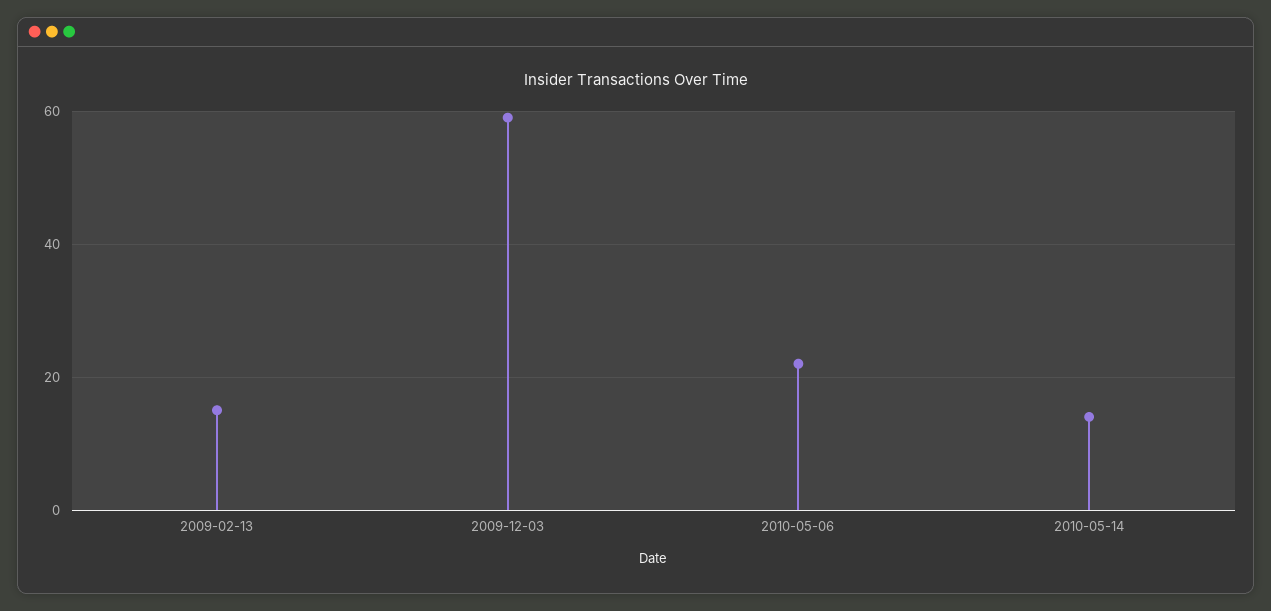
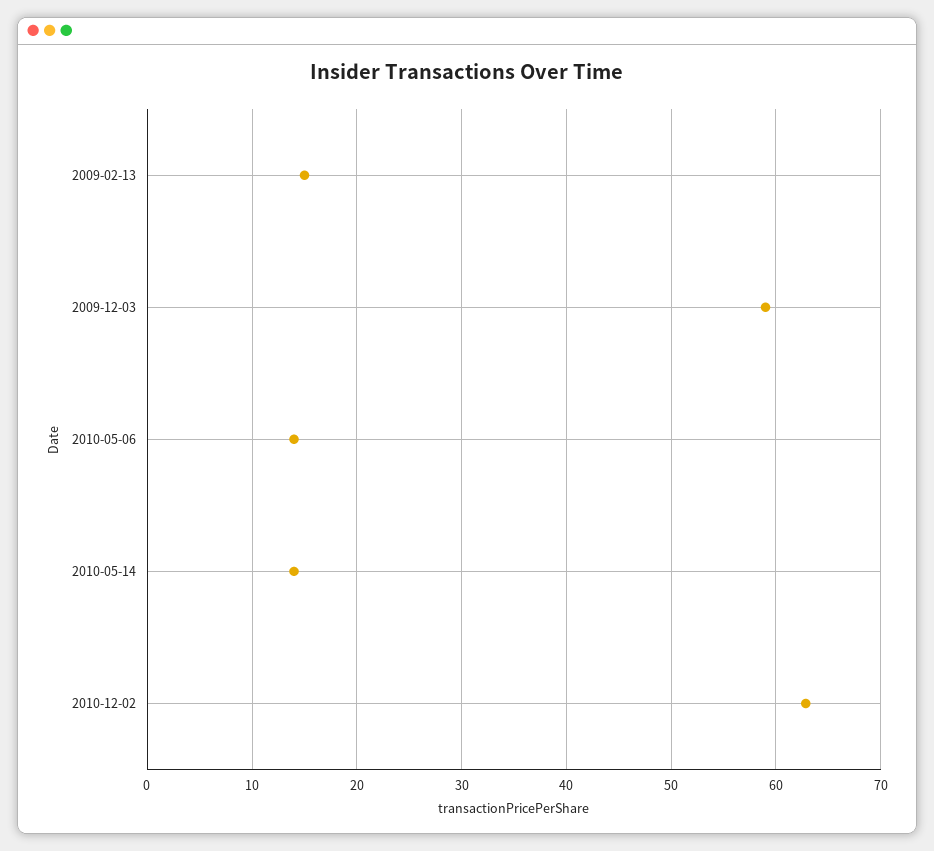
2010-05-06: 22 -> 14
2010-12-02: none -> 63

